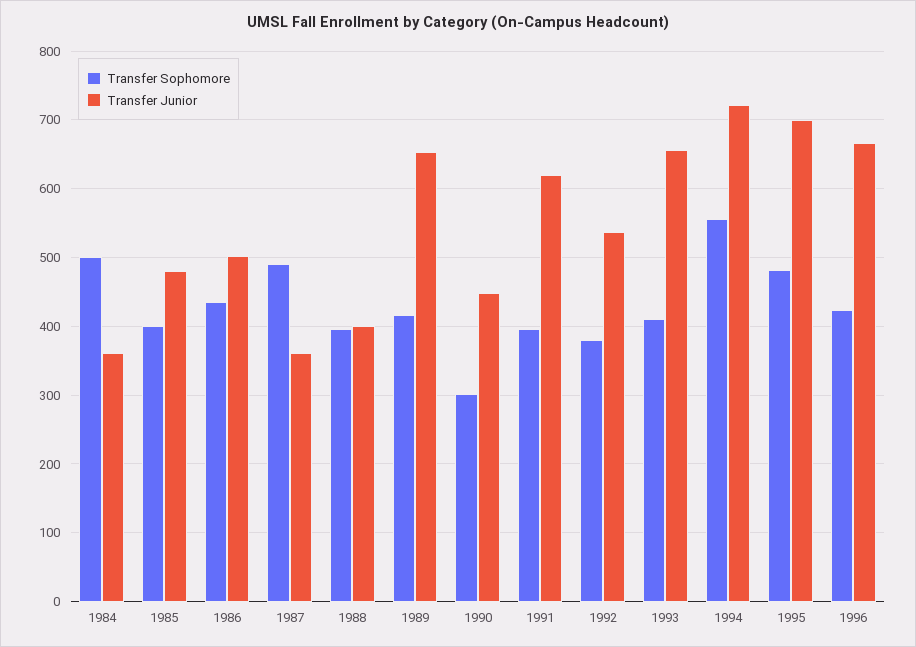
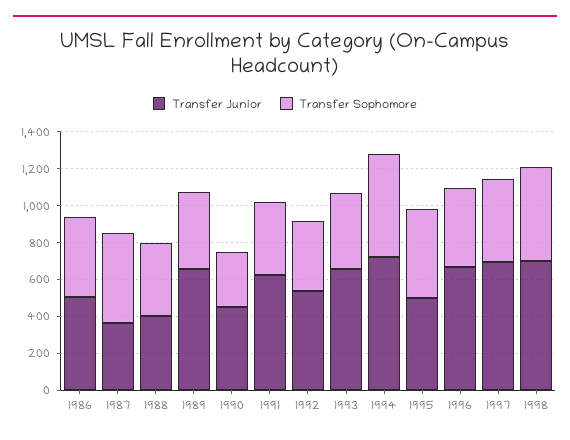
Transfer Sophomore, 1984: 500 -> none
Transfer Junior, 1984: 360 -> none
Transfer Sophomore, 1985: 400 -> none
Transfer Junior, 1985: 480 -> none
Transfer Junior, 1995: 700 -> 500
Transfer Junior, 1997: none -> 700
Transfer Sophomore, 1997: none -> 450
Transfer Junior, 1998: none -> 700
Transfer Sophomore, 1998: none -> 500

